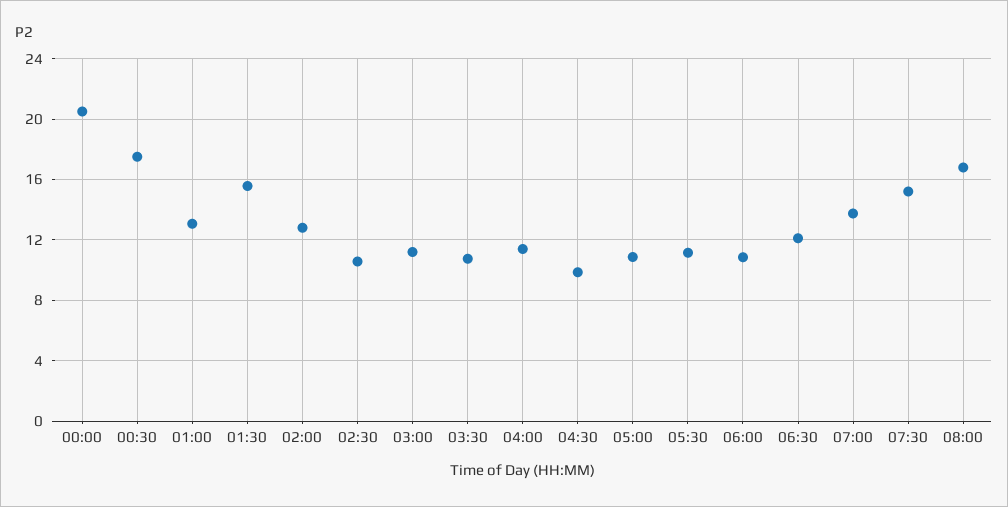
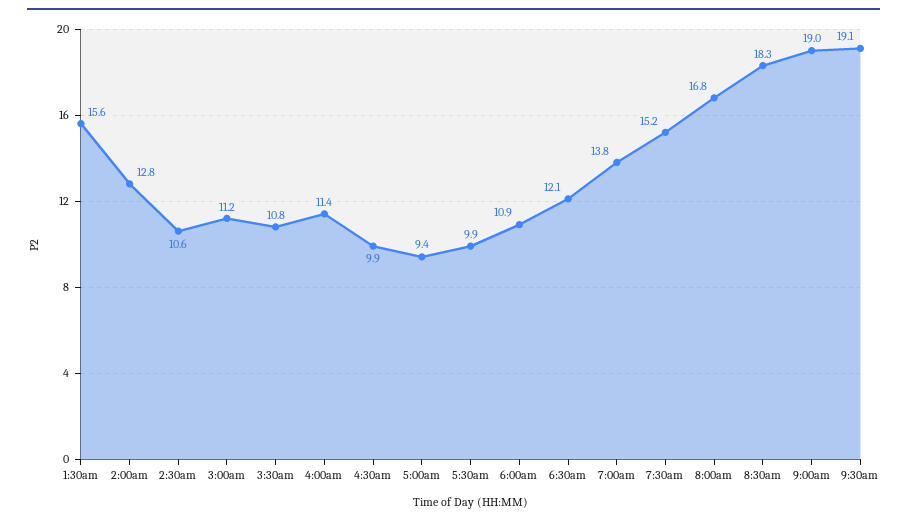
00:00: 20.5 -> none
00:30: 17.5 -> none
01:00: 13 -> none
05:00: 11 -> 9.4
05:30: 11 -> 9.9
8:30am: none -> 18.3
9:00am: none -> 19
9:30am: none -> 19.1

